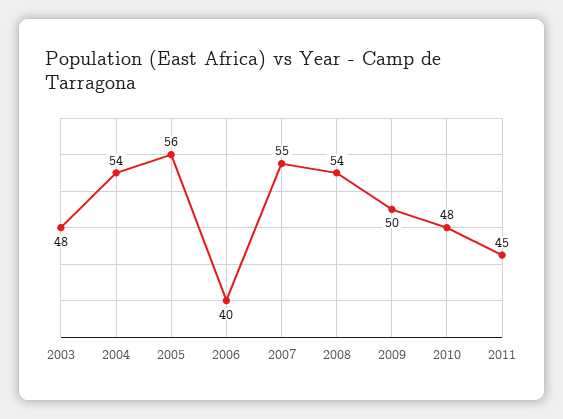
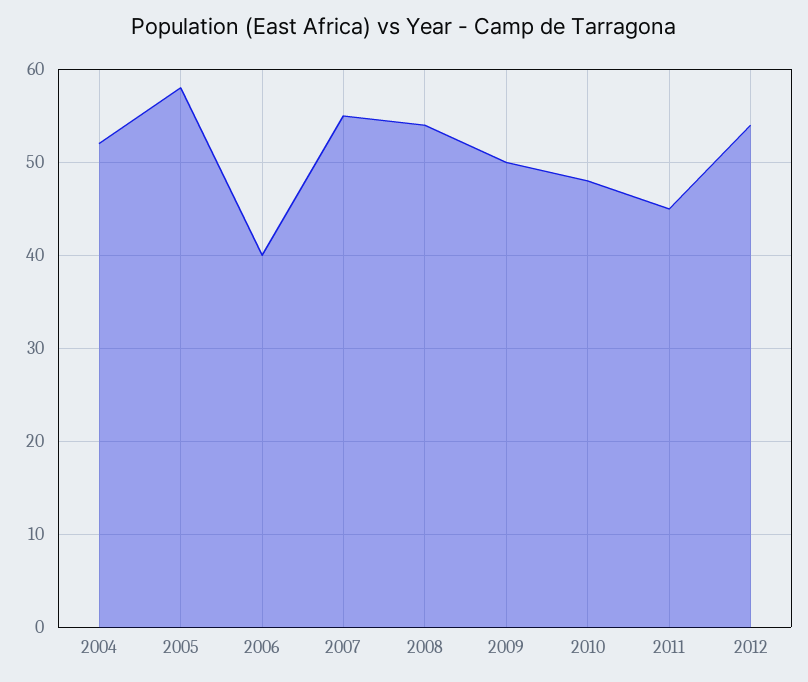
2003: 48 -> none
2004: 54 -> 52
2005: 56 -> 58
2012: none -> 54

